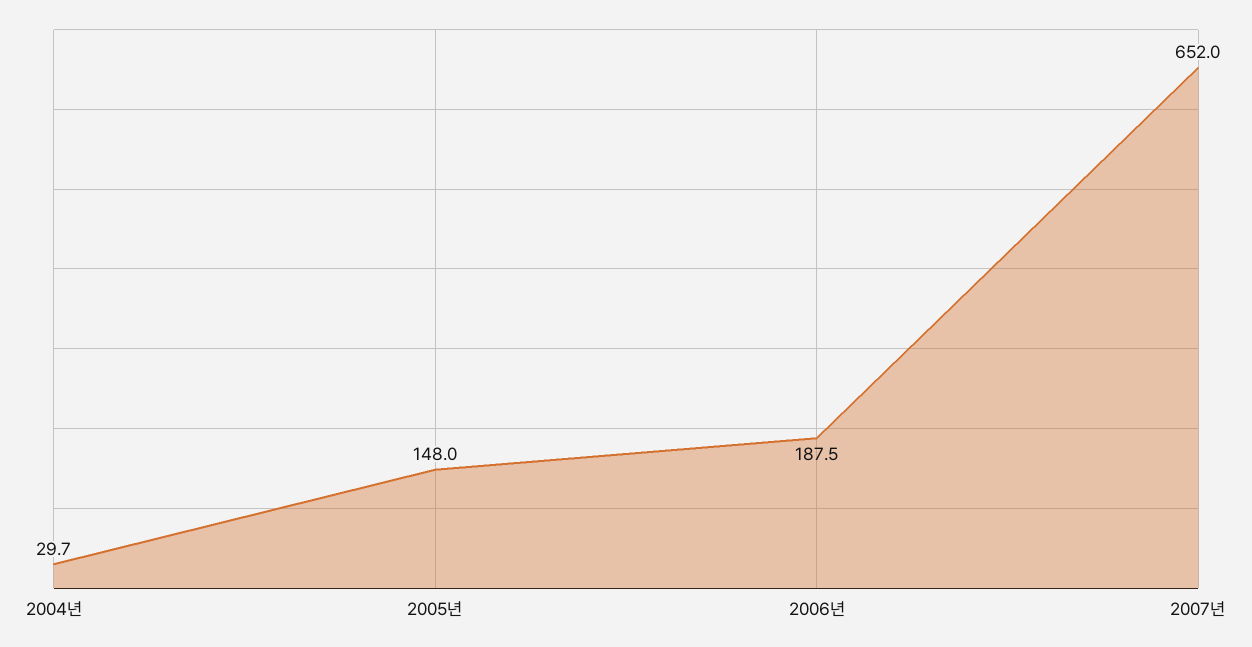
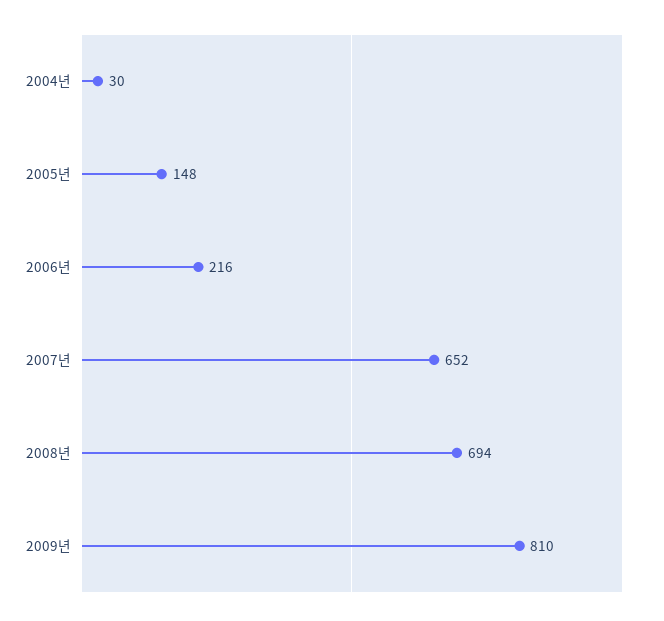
2006년: 187.5 -> 216
2008년: none -> 694
2009년: none -> 810

